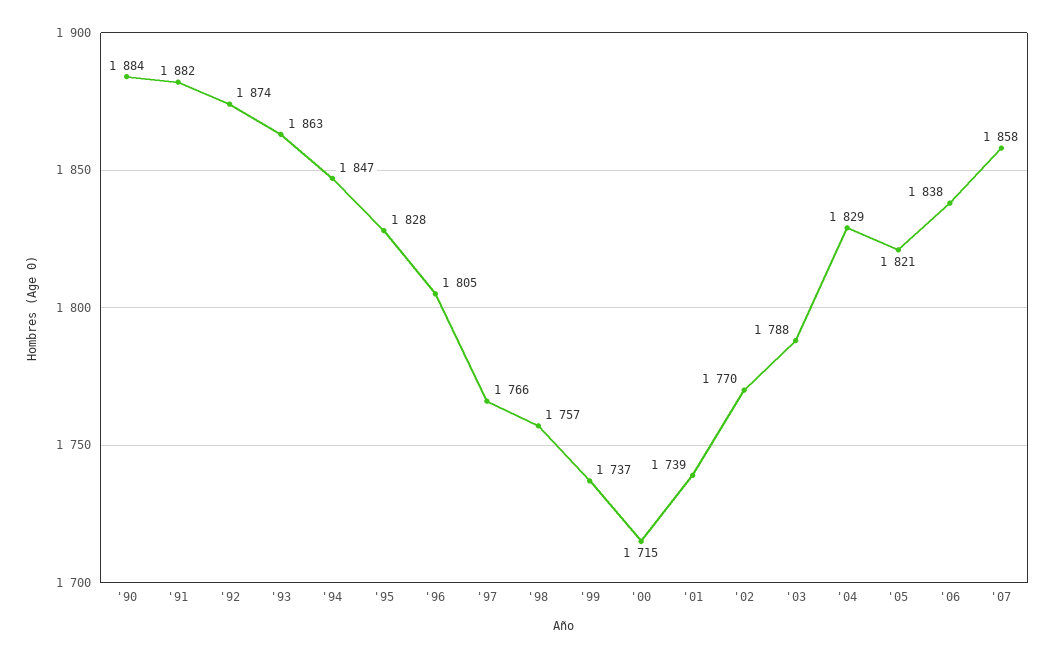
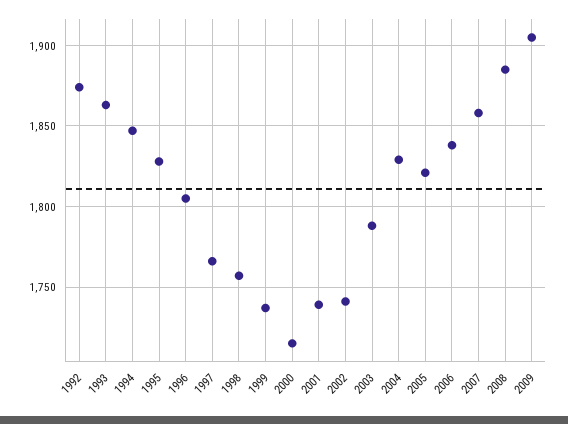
'90: 1884 -> none
'91: 1882 -> none
'02: 1770 -> 1740
2008: none -> 1885
2009: none -> 1905

